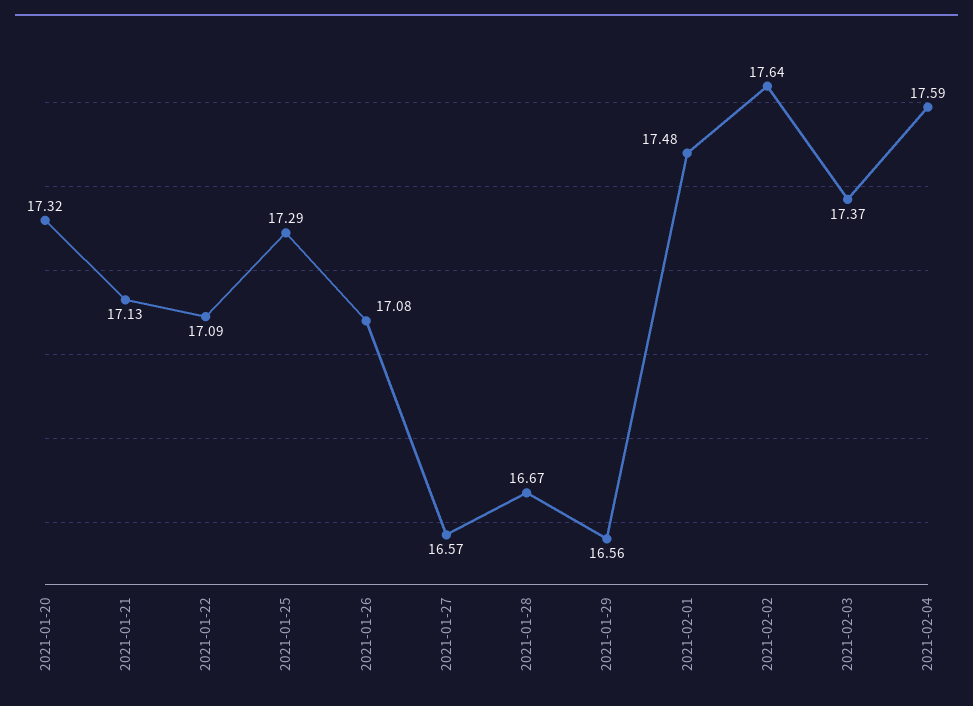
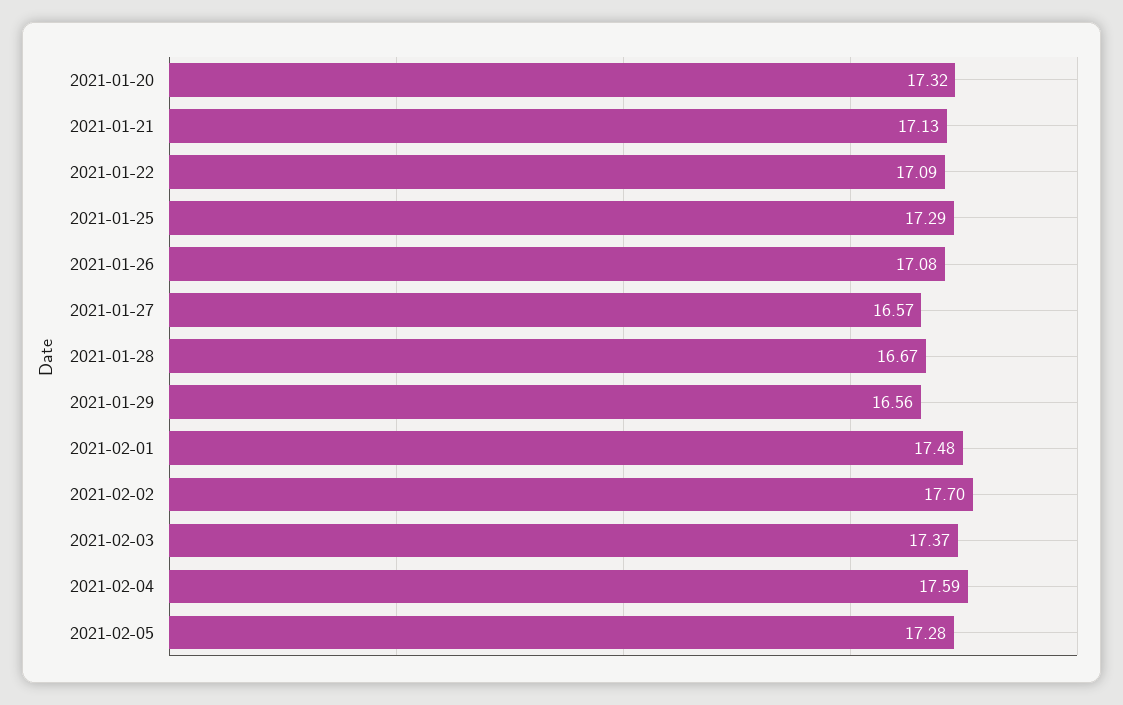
2021-02-02: 17.64 -> 17.7
2021-02-05: none -> 17.28

